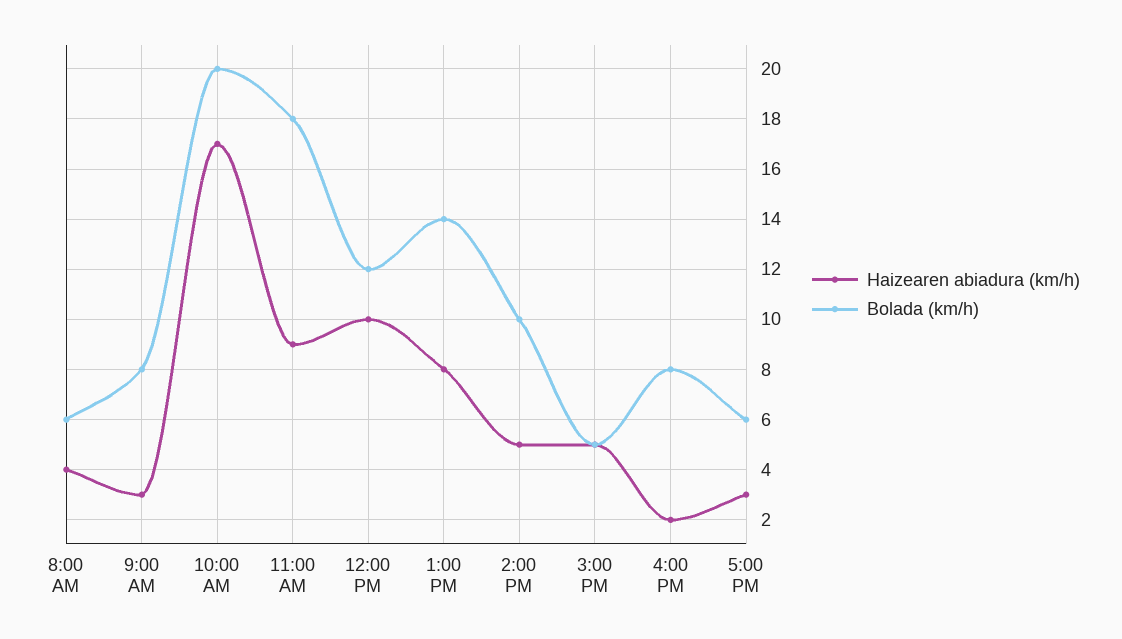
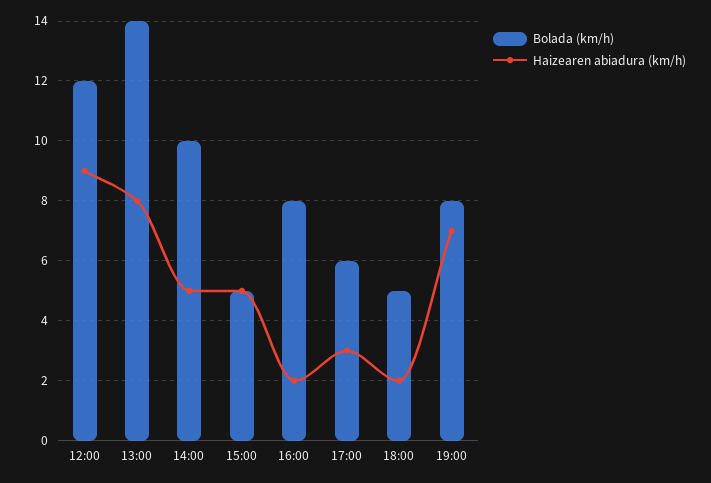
Haizearen abiadura (km/h), 8:00 AM: 4 -> none
Bolada (km/h), 8:00 AM: 6 -> none
Haizearen abiadura (km/h), 9:00 AM: 3 -> none
Bolada (km/h), 9:00 AM: 8 -> none
Haizearen abiadura (km/h), 10:00 AM: 17 -> none
Bolada (km/h), 10:00 AM: 20 -> none
Haizearen abiadura (km/h), 11:00 AM: 9 -> none
Bolada (km/h), 11:00 AM: 18 -> none
Haizearen abiadura (km/h), 12:00 PM: 10 -> 9
Bolada (km/h), 18:00: none -> 5
Haizearen abiadura (km/h), 18:00: none -> 2
Bolada (km/h), 19:00: none -> 8
Haizearen abiadura (km/h), 19:00: none -> 7

